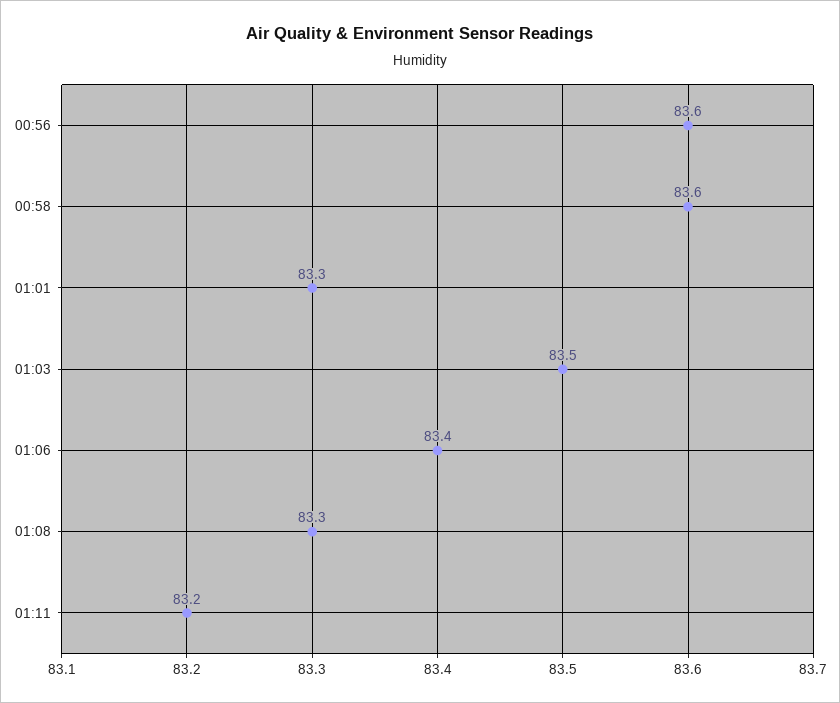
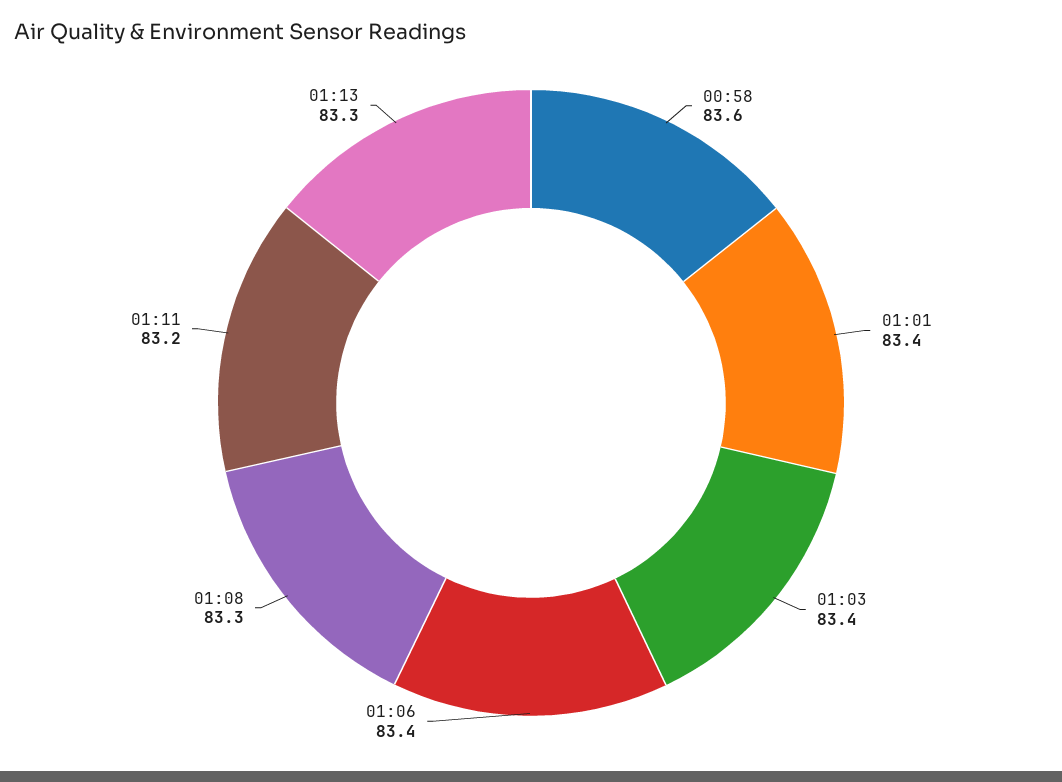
00:56: 83.6 -> none
01:01: 83.3 -> 83.4
01:03: 83.5 -> 83.4
01:13: none -> 83.3

